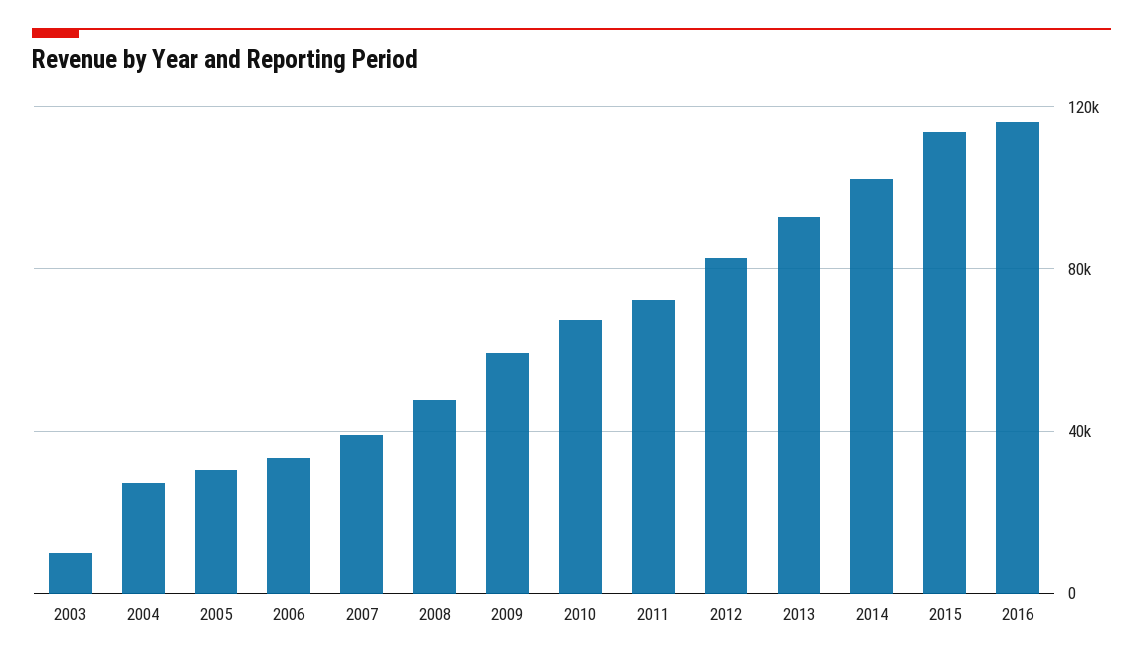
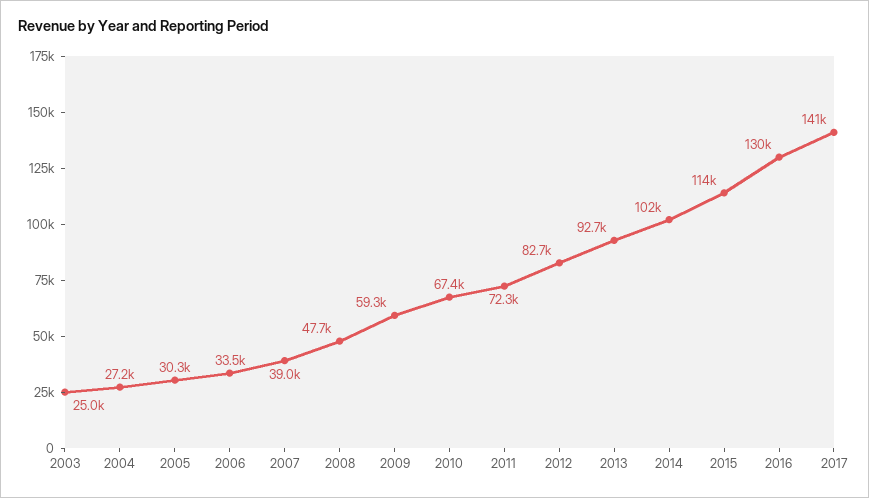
2003: 10000 -> 25000
2016: 115000 -> 130000
2017: none -> 141000

